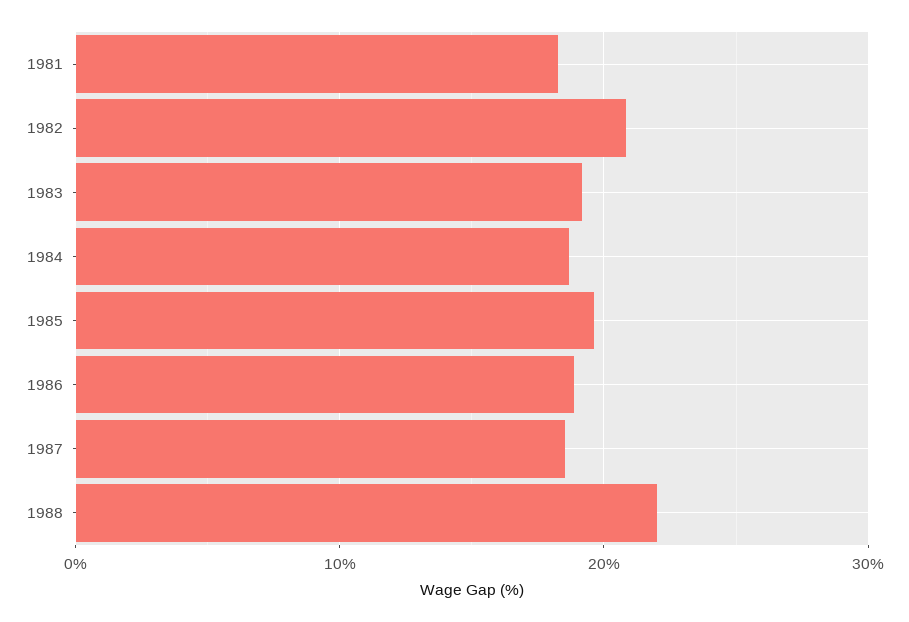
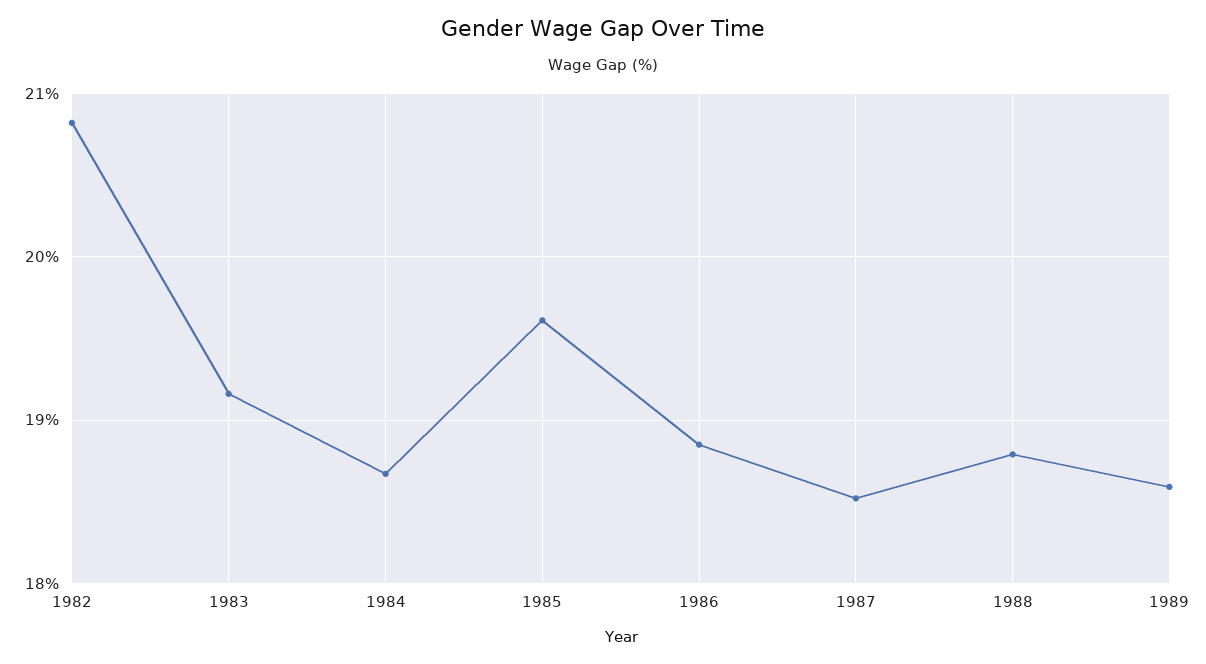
1981: 18 -> none
1988: 22 -> 18.8
1989: none -> 18.6

